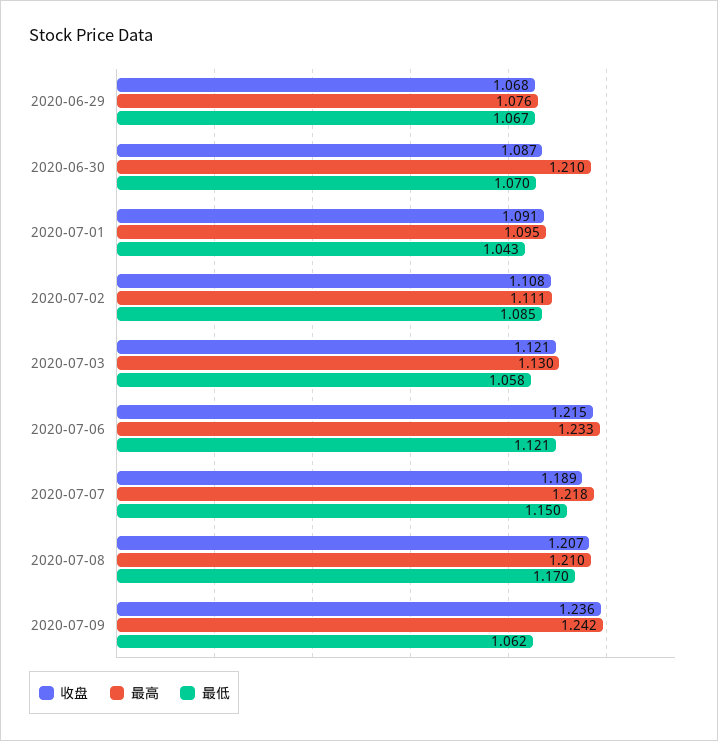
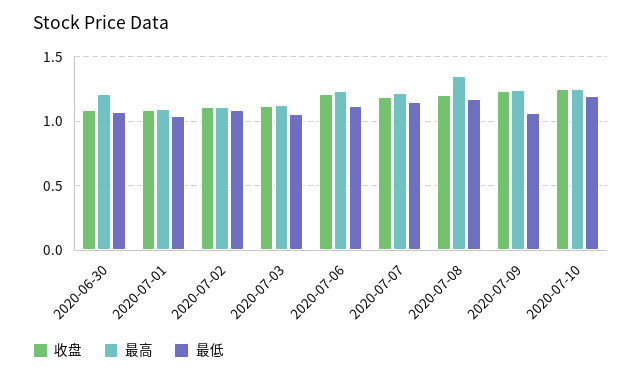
收盘, 2020-06-29: 1.068 -> none
最高, 2020-06-29: 1.076 -> none
最低, 2020-06-29: 1.067 -> none
最高, 2020-07-08: 1.21 -> 1.35
收盘, 2020-07-10: none -> 1.25
最高, 2020-07-10: none -> 1.25
最低, 2020-07-10: none -> 1.2

